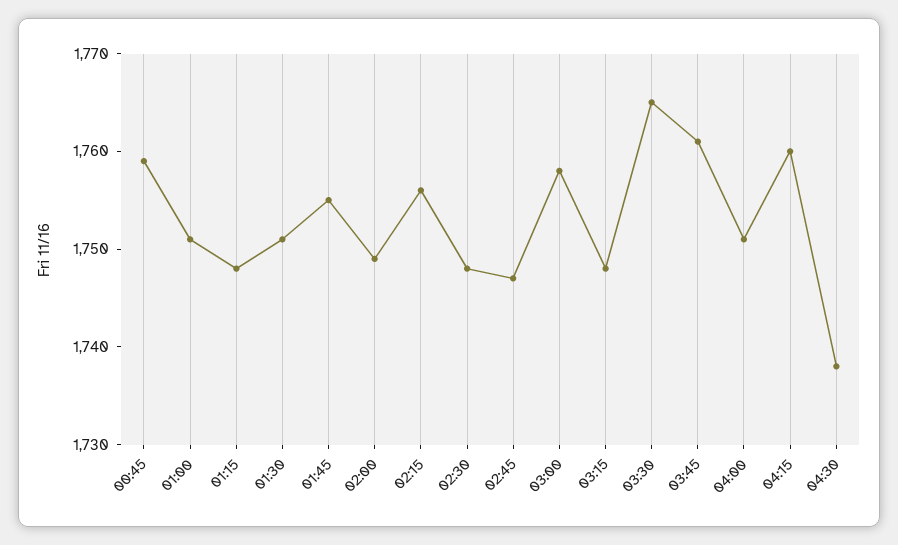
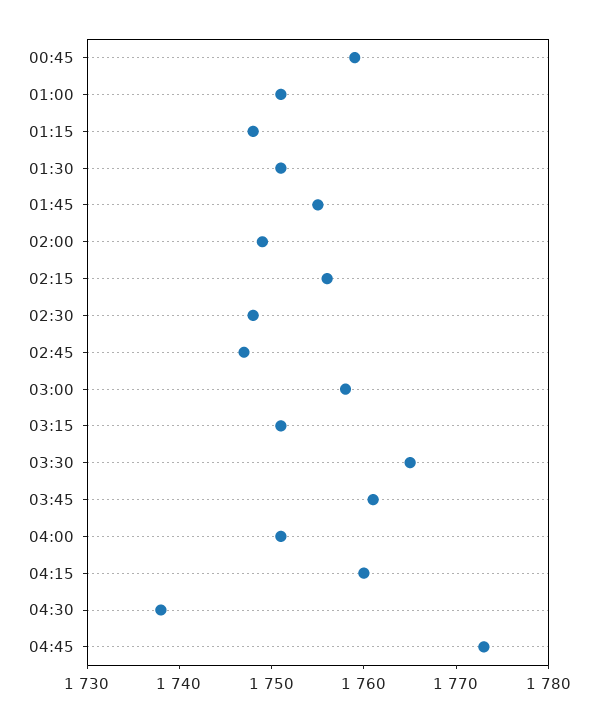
03:15: 1748 -> 1751
04:45: none -> 1773

